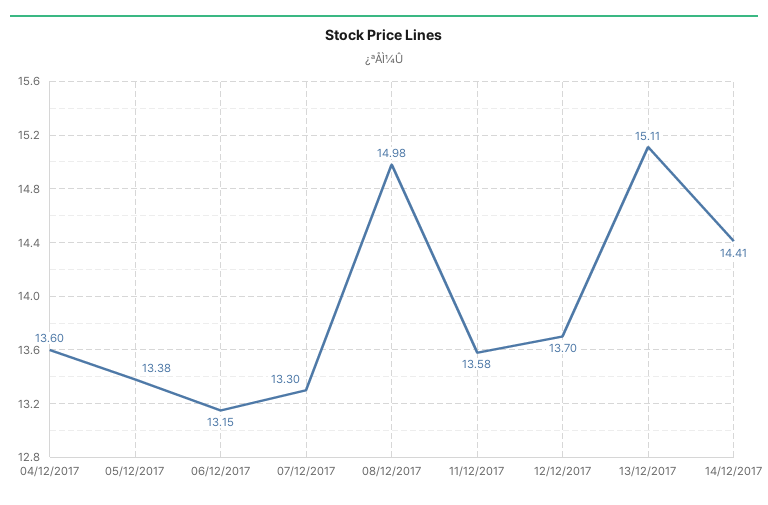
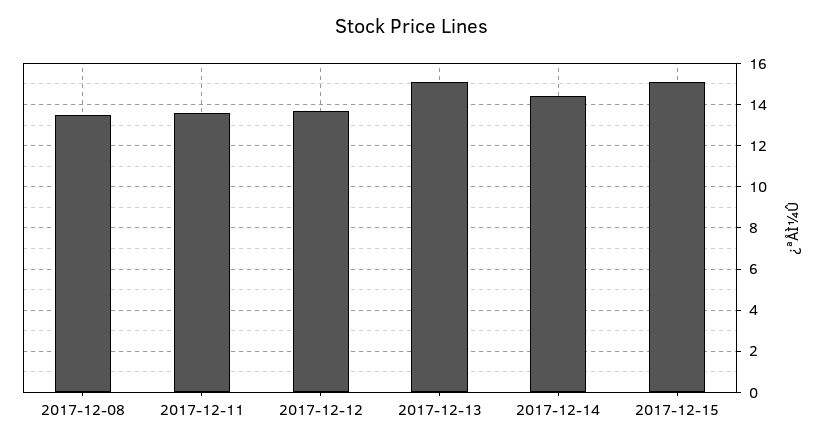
04/12/2017: 13.6 -> none
05/12/2017: 13.38 -> none
06/12/2017: 13.15 -> none
07/12/2017: 13.3 -> none
08/12/2017: 14.98 -> 13.5
2017-12-15: none -> 15

